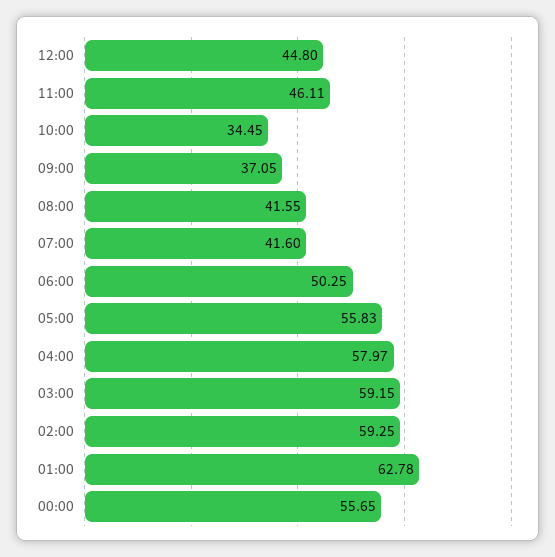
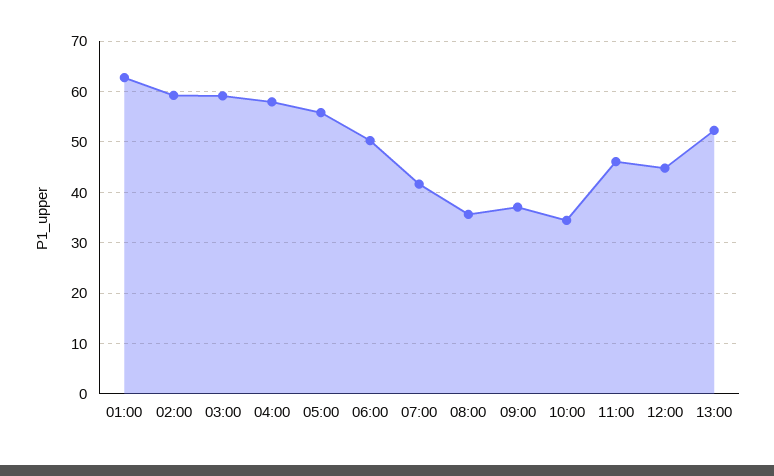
08:00: 41.55 -> 36
00:00: 55.65 -> none
13:00: none -> 52

